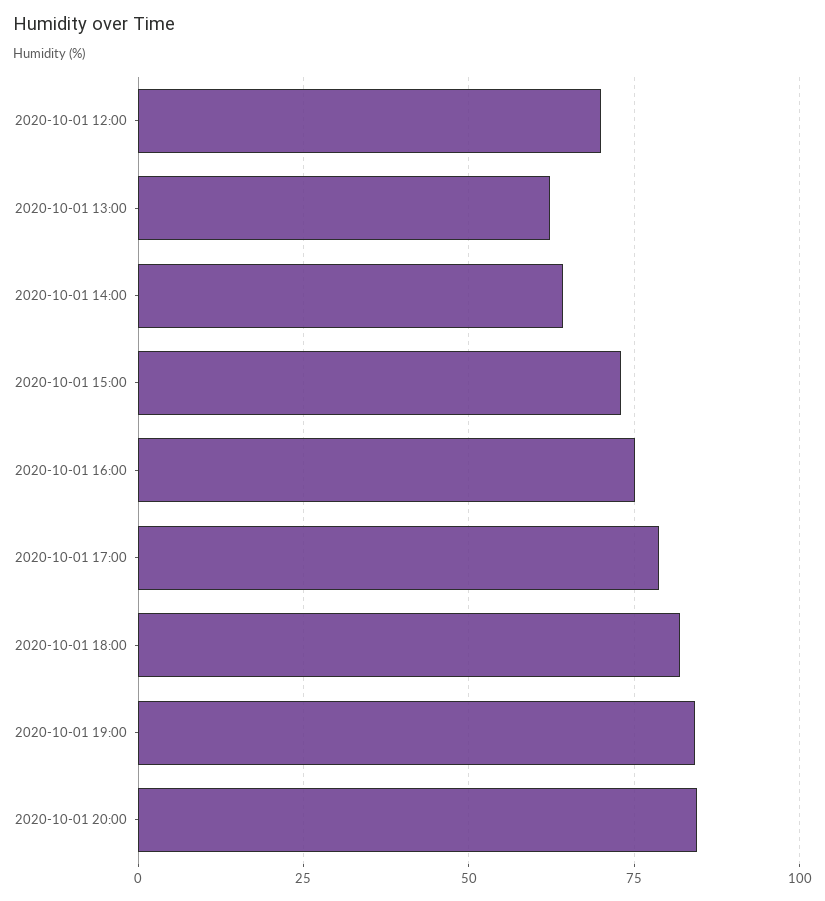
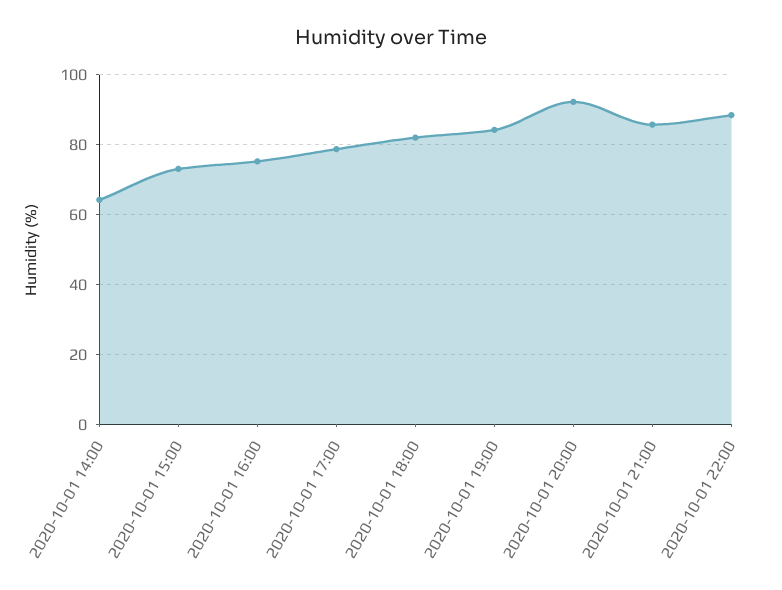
2020-10-01 12:00: 70 -> none
2020-10-01 13:00: 62.5 -> none
2020-10-01 20:00: 85 -> 92
2020-10-01 21:00: none -> 86
2020-10-01 22:00: none -> 88

